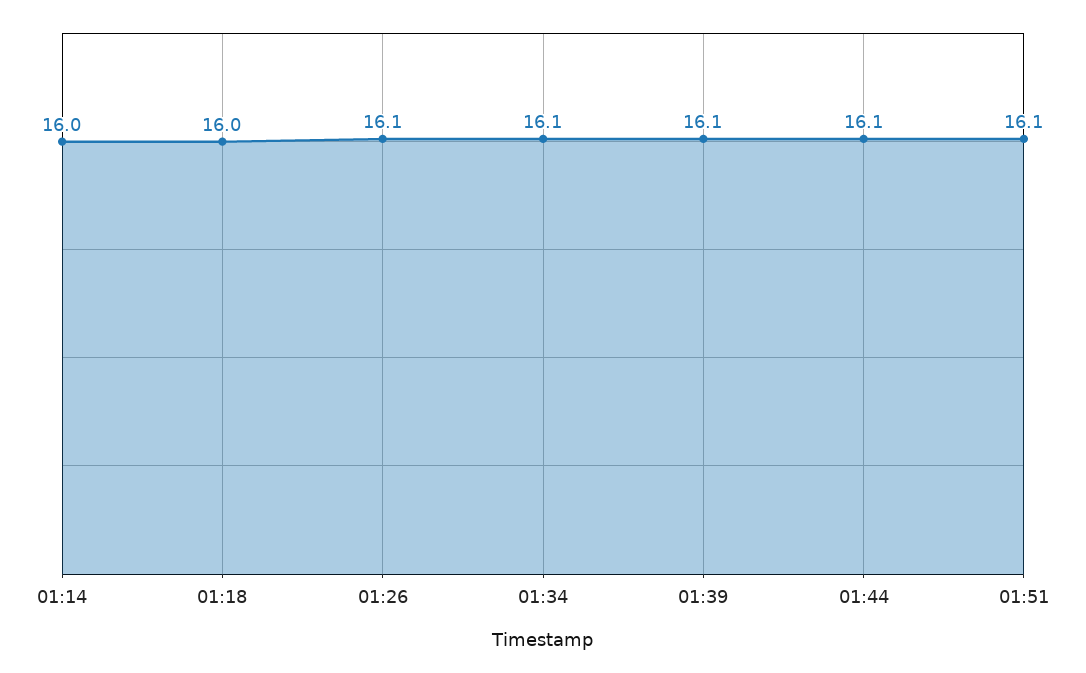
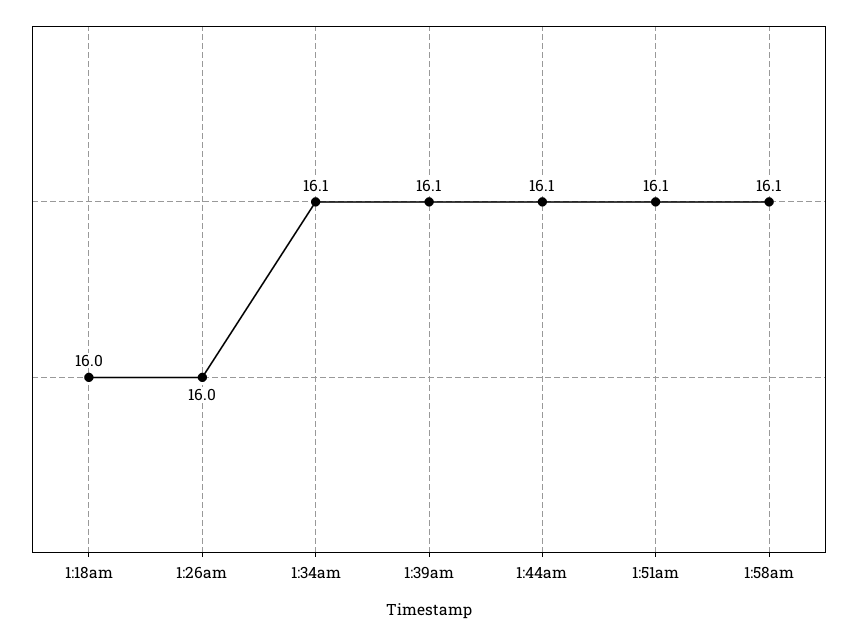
01:14: 16 -> none
01:26: 16.1 -> 16
1:58am: none -> 16.1

